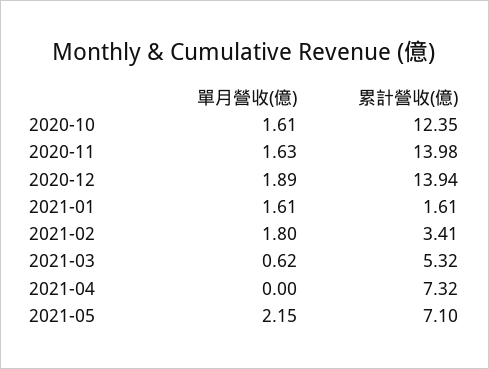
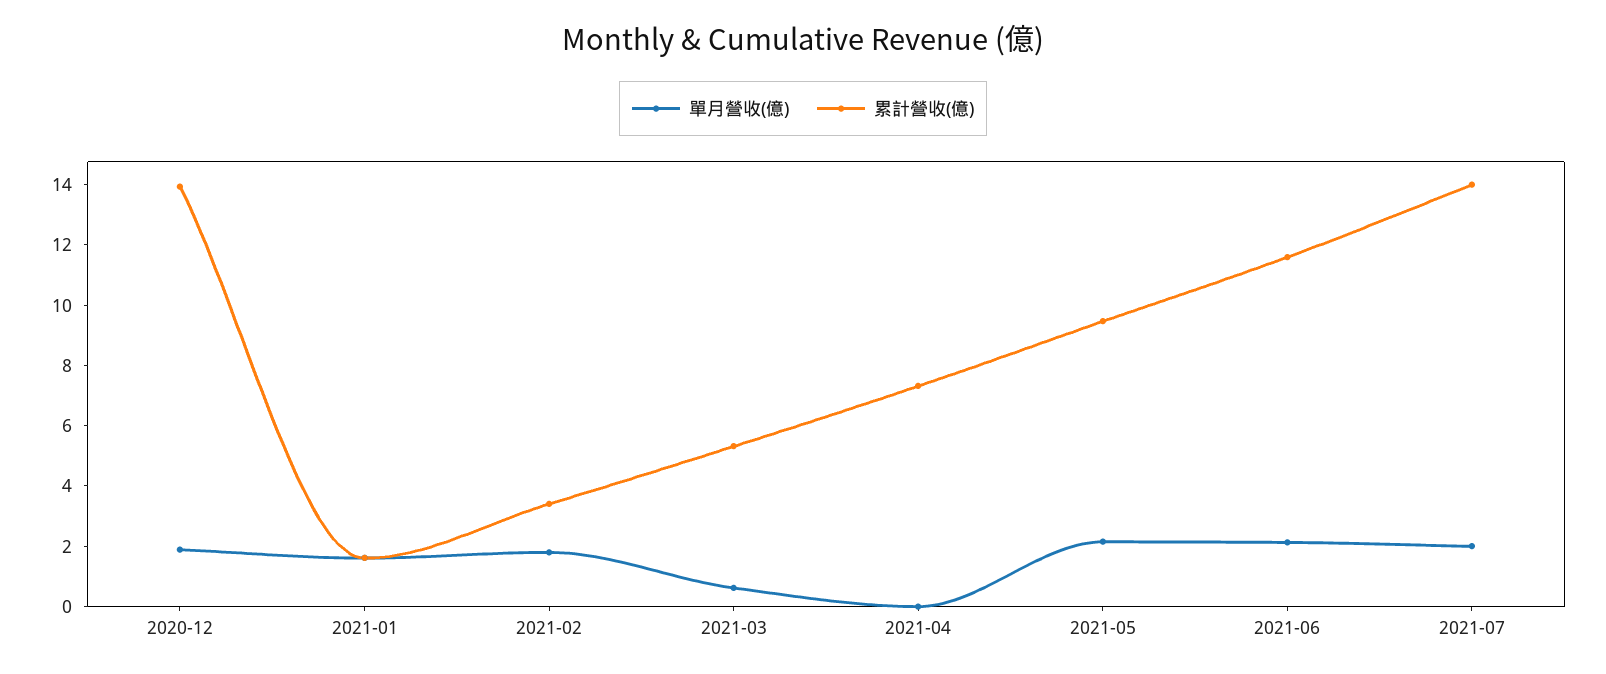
單月營收(億), 2020-10: 1.61 -> none
累計營收(億), 2020-10: 12.35 -> none
單月營收(億), 2020-11: 1.63 -> none
累計營收(億), 2020-11: 13.98 -> none
累計營收(億), 2021-05: 7.1 -> 9.5
單月營收(億), 2021-06: none -> 2
累計營收(億), 2021-06: none -> 11.5
單月營收(億), 2021-07: none -> 2
累計營收(億), 2021-07: none -> 14

